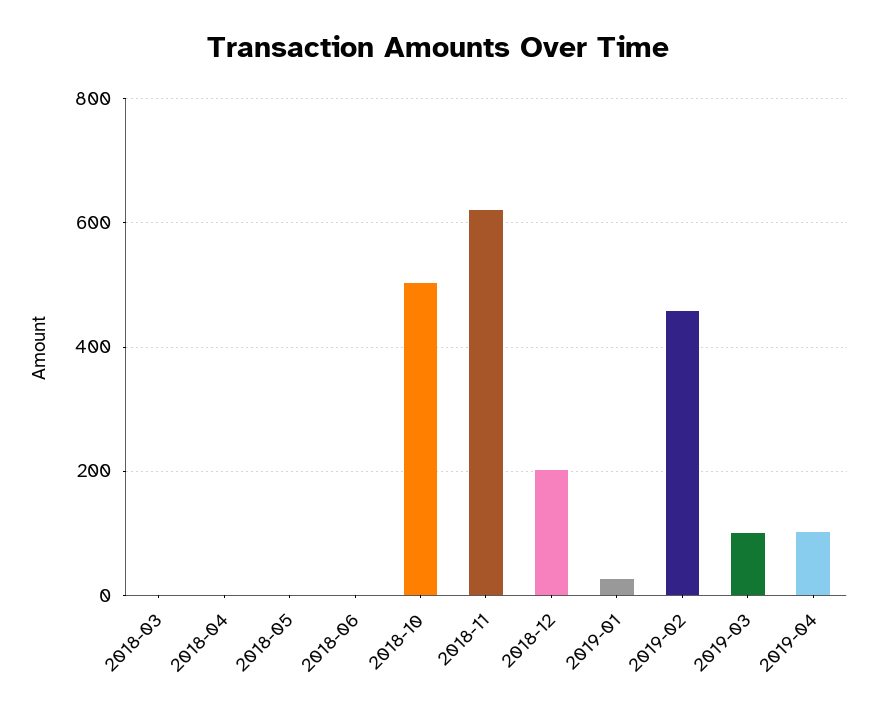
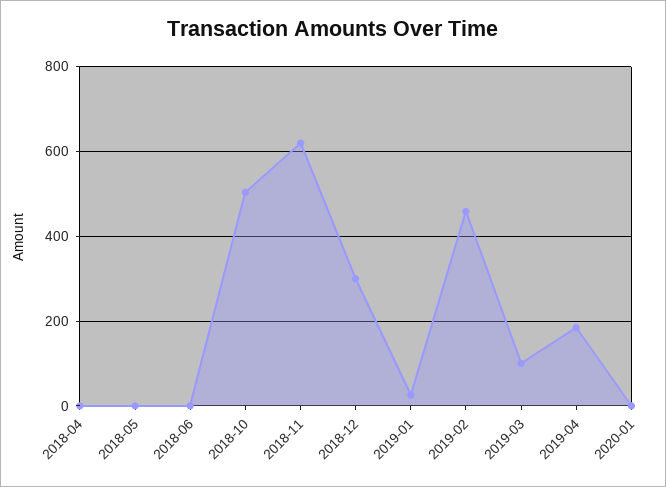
2018-03: 0 -> none
2018-12: 200 -> 300
2019-04: 100 -> 180
2020-01: none -> 0

